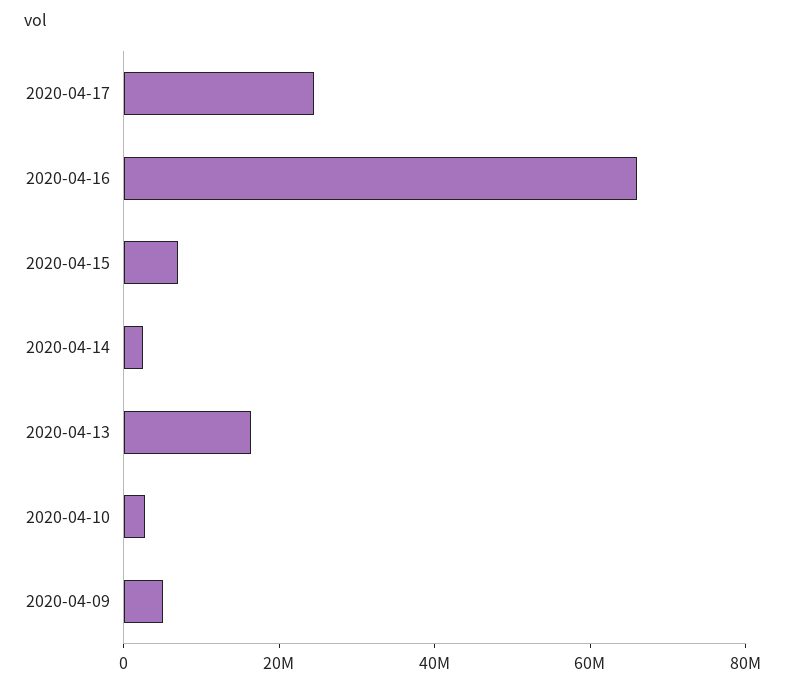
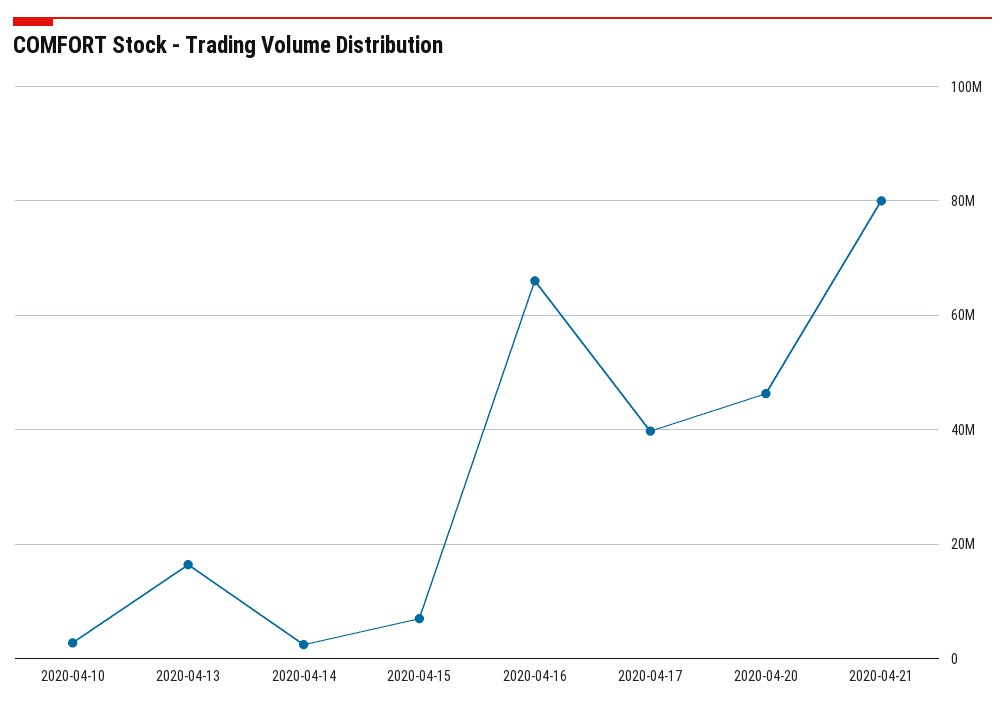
2020-04-17: 25000000 -> 40000000
2020-04-09: 5000000 -> none
2020-04-20: none -> 46000000
2020-04-21: none -> 80000000

